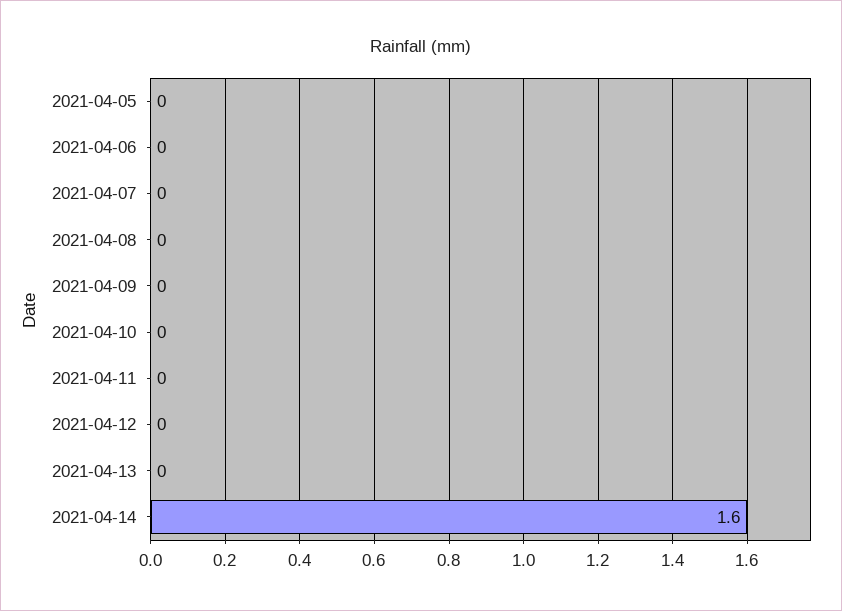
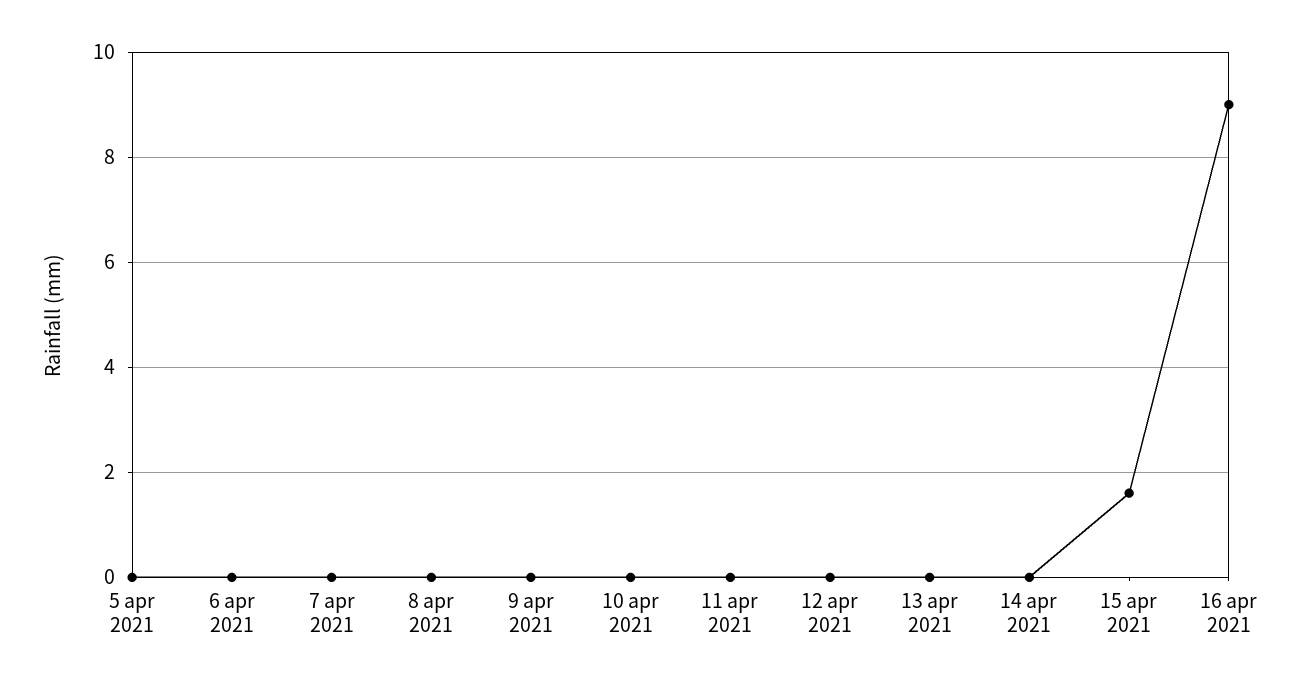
2021-04-14: 1.6 -> 0
15 apr 2021: none -> 1.5
16 apr 2021: none -> 9

